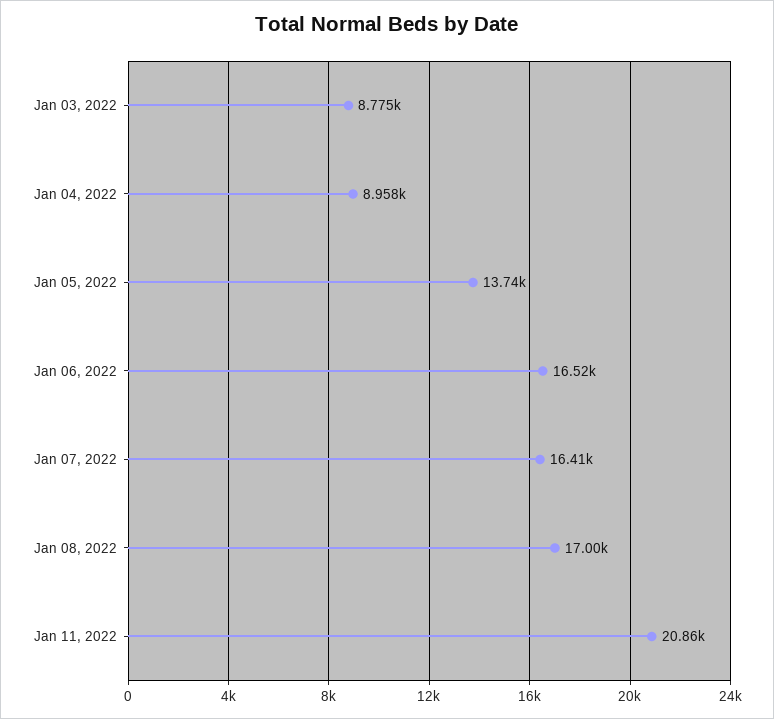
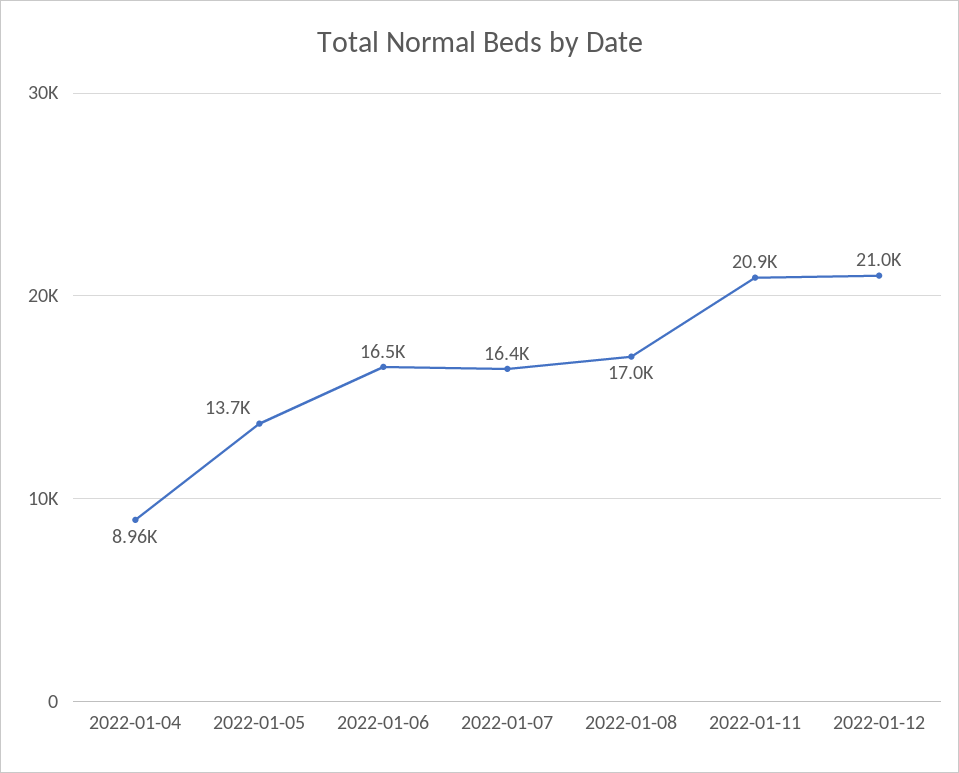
Jan 03, 2022: 8775 -> none
2022-01-12: none -> 21000

